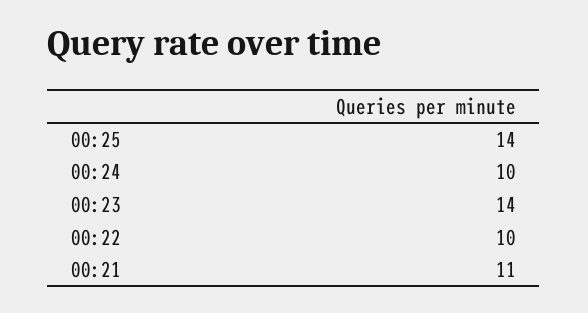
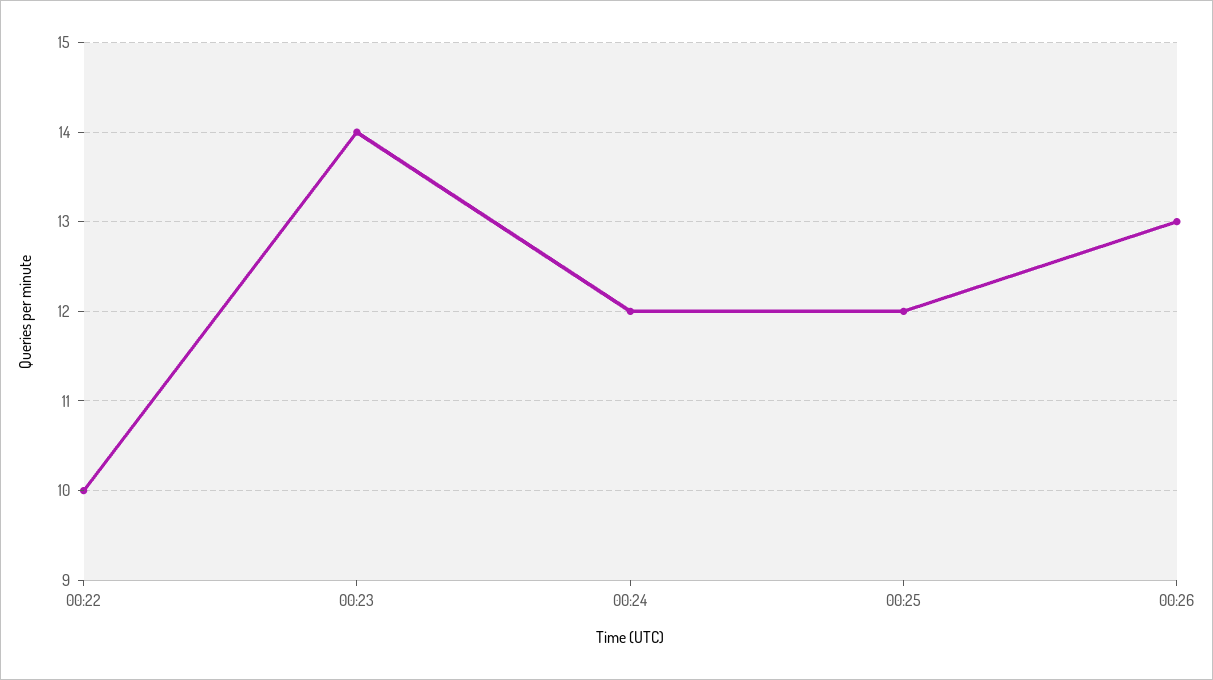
00:25: 14 -> 12
00:24: 10 -> 12
00:21: 11 -> none
00:26: none -> 13

